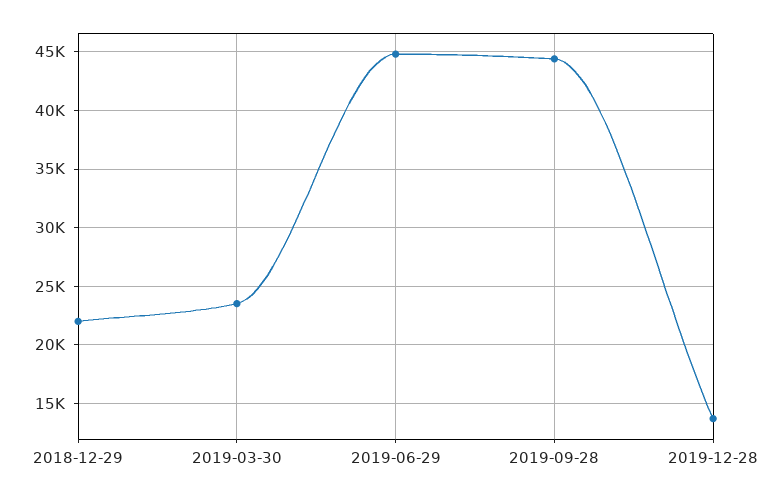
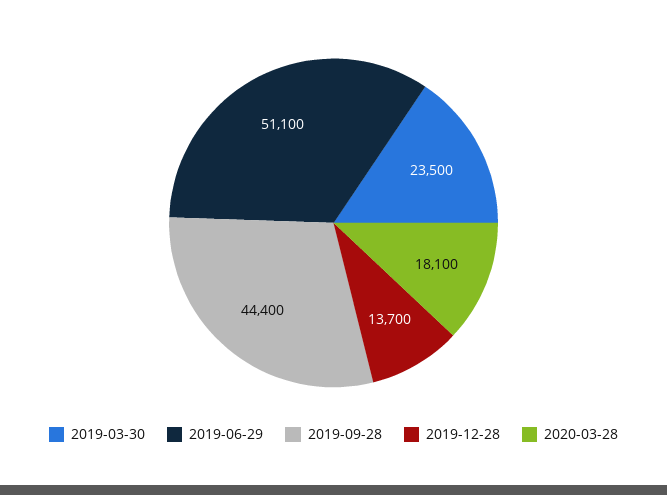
2018-12-29: 22000 -> none
2019-06-29: 45000 -> 51100
2020-03-28: none -> 18100

